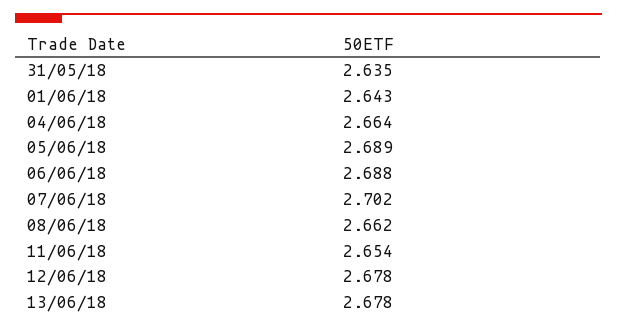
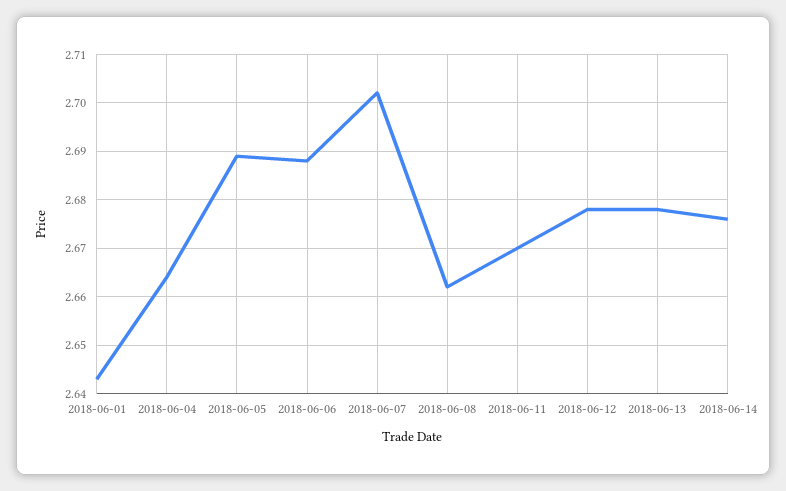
31/05/18: 2.635 -> none
11/06/18: 2.654 -> 2.67
2018-06-14: none -> 2.675

